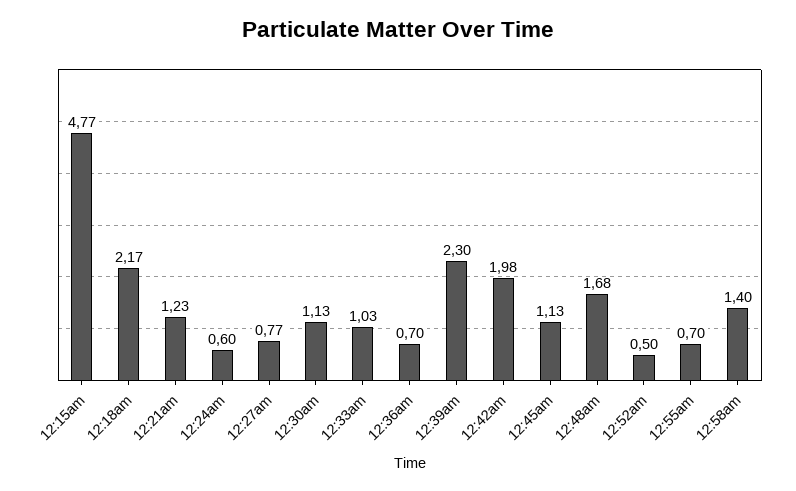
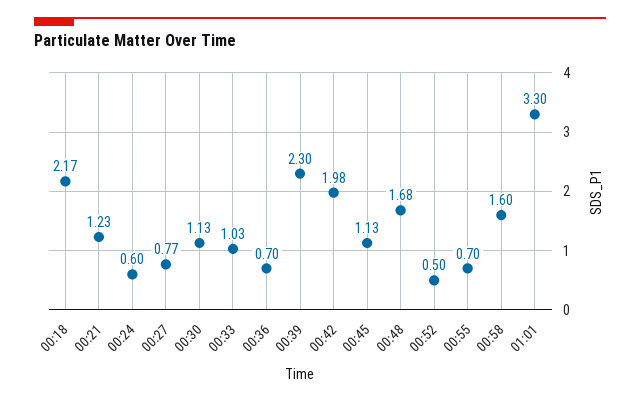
12:15am: 4.77 -> none
12:58am: 1.4 -> 1.6
01:01: none -> 3.3

